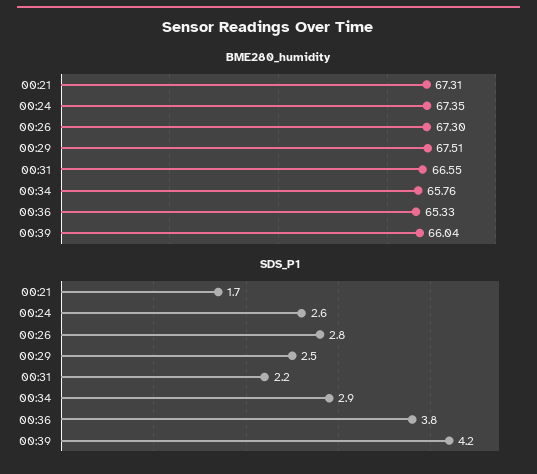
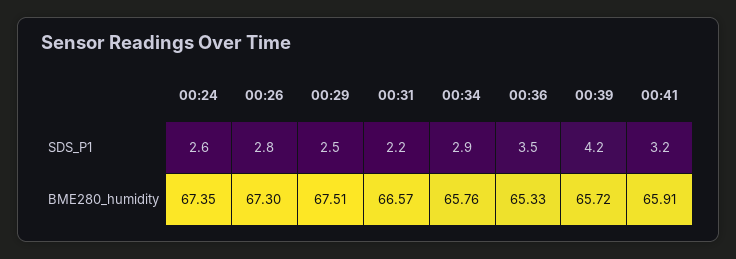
BME280_humidity, 00:21: 67.31 -> none
BME280_humidity, 00:31: 66.55 -> 66.57
BME280_humidity, 00:39: 66.04 -> 65.72
SDS_P1, 00:21: 1.7 -> none
SDS_P1, 00:36: 3.8 -> 3.5
SDS_P1, 00:41: none -> 3.2
BME280_humidity, 00:41: none -> 65.91

